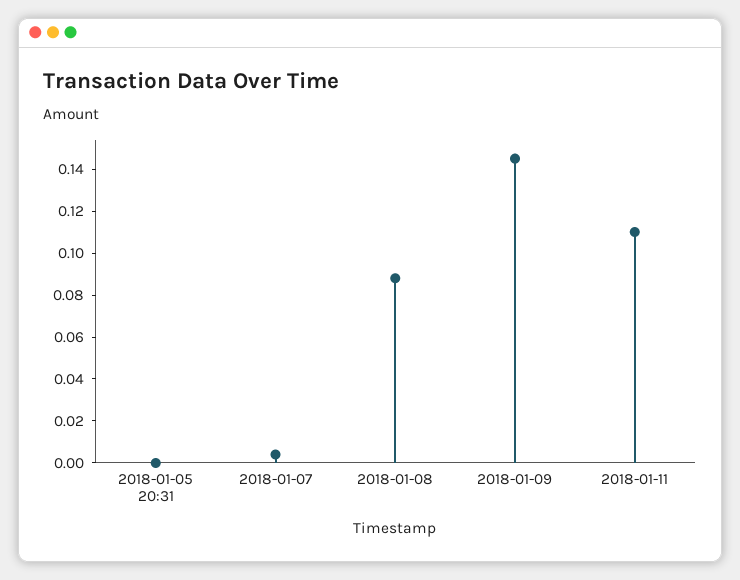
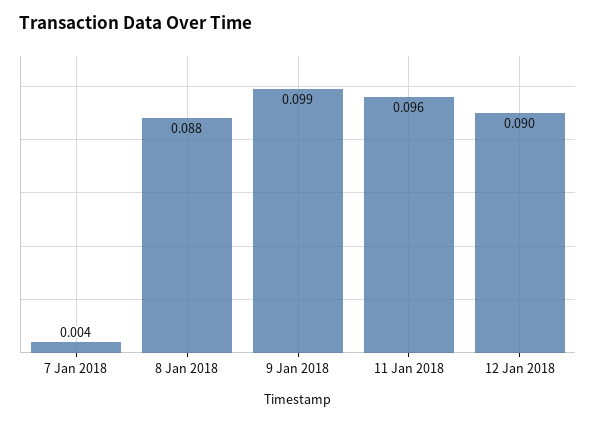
2018-01-05 20:31: 0 -> none
2018-01-09: 0.145 -> 0.099
2018-01-11: 0.11 -> 0.096
12 Jan 2018: none -> 0.09

